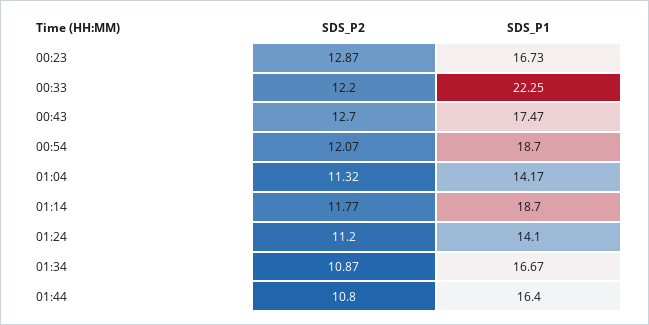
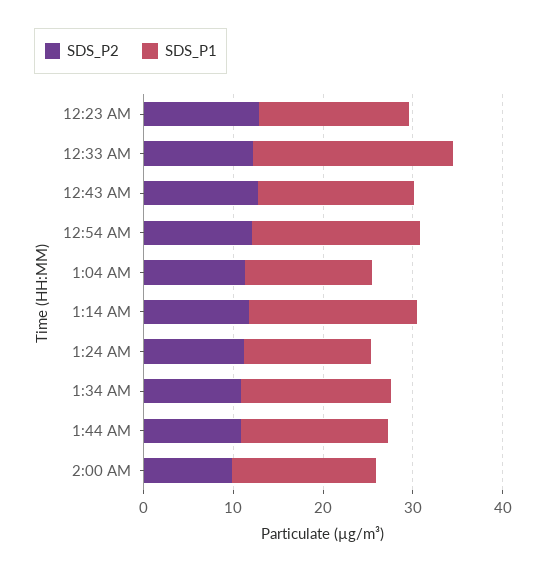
SDS_P2, 2:00 AM: none -> 10
SDS_P1, 2:00 AM: none -> 16

